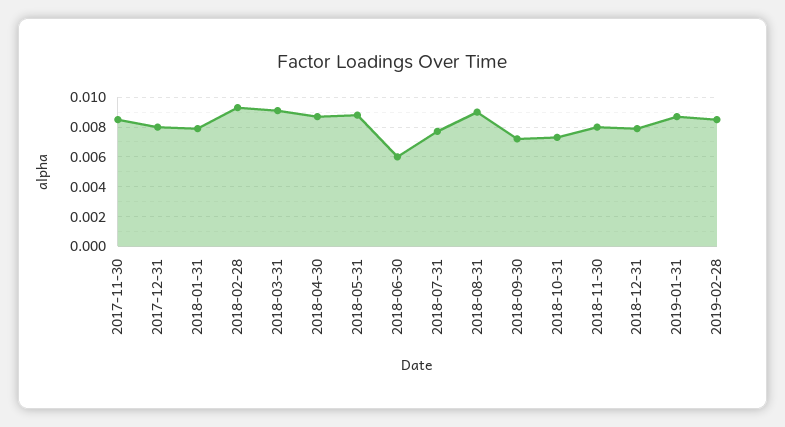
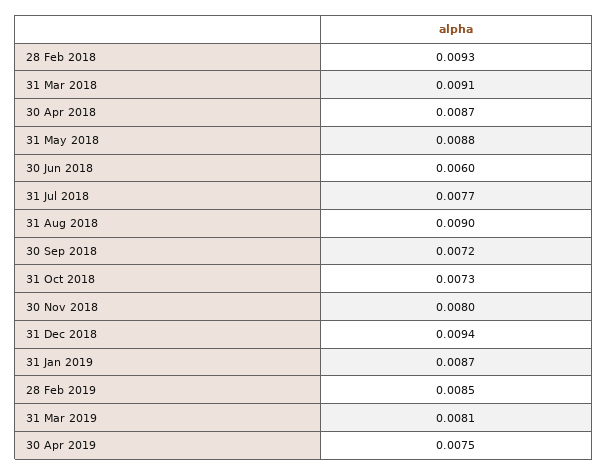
2017-11-30: 0.0085 -> none
2017-12-31: 0.008 -> none
2018-01-31: 0.008 -> none
2018-12-31: 0.008 -> 0.0094
31 Mar 2019: none -> 0.0081
30 Apr 2019: none -> 0.0075

